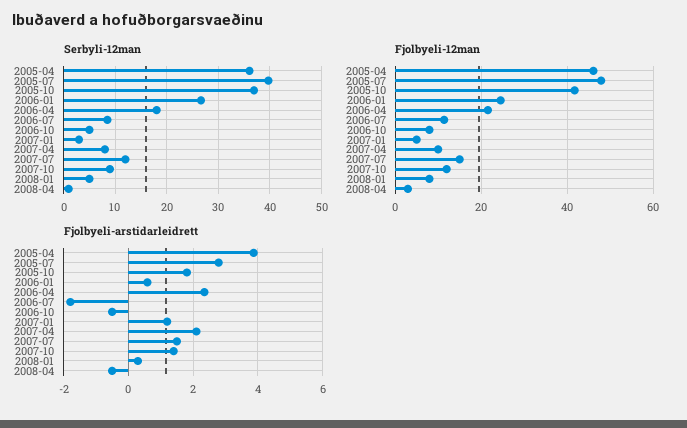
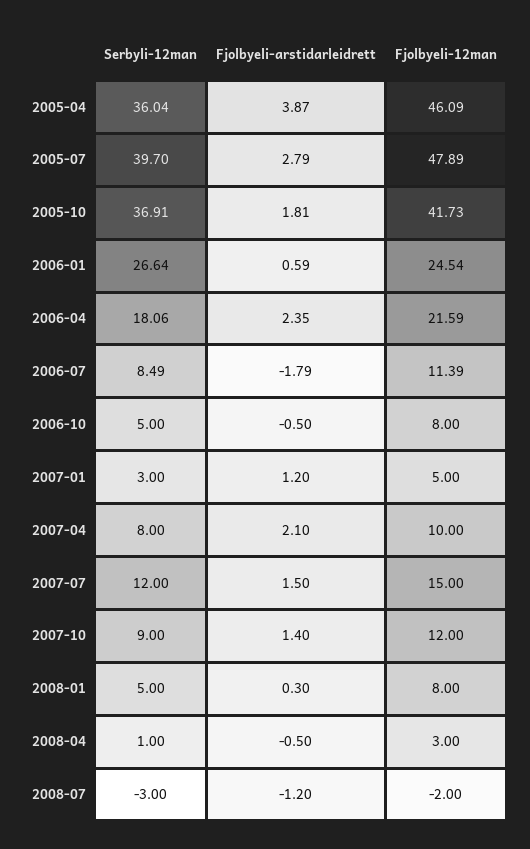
Serbyli-12man, 2008-07: none -> -3
Fjolbyeli-arstidarleidrett, 2008-07: none -> -1.2
Fjolbyeli-12man, 2008-07: none -> -2

